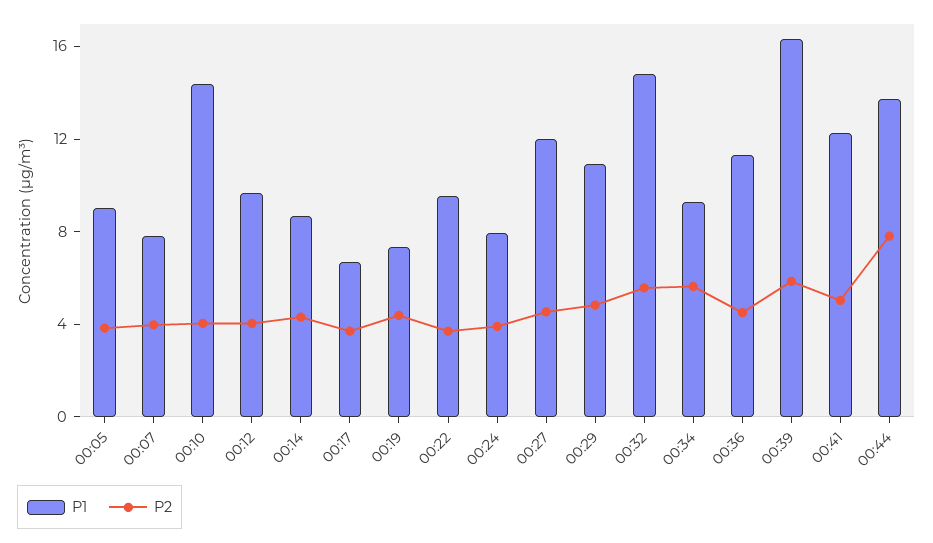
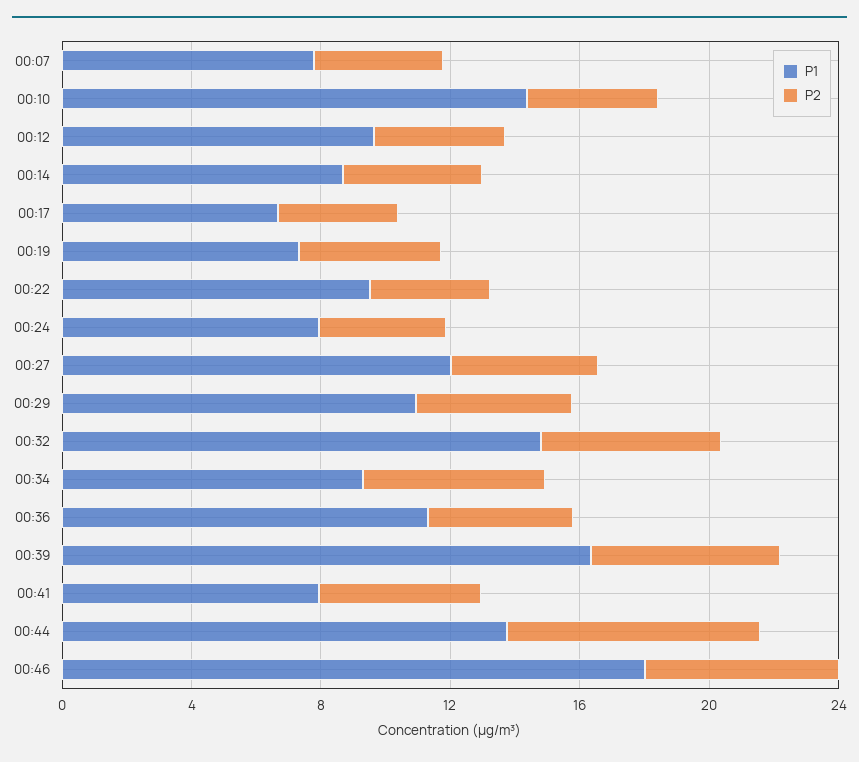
P1, 00:05: 9 -> none
P2, 00:05: 4 -> none
P1, 00:41: 12 -> 8
P1, 00:46: none -> 18
P2, 00:46: none -> 6

